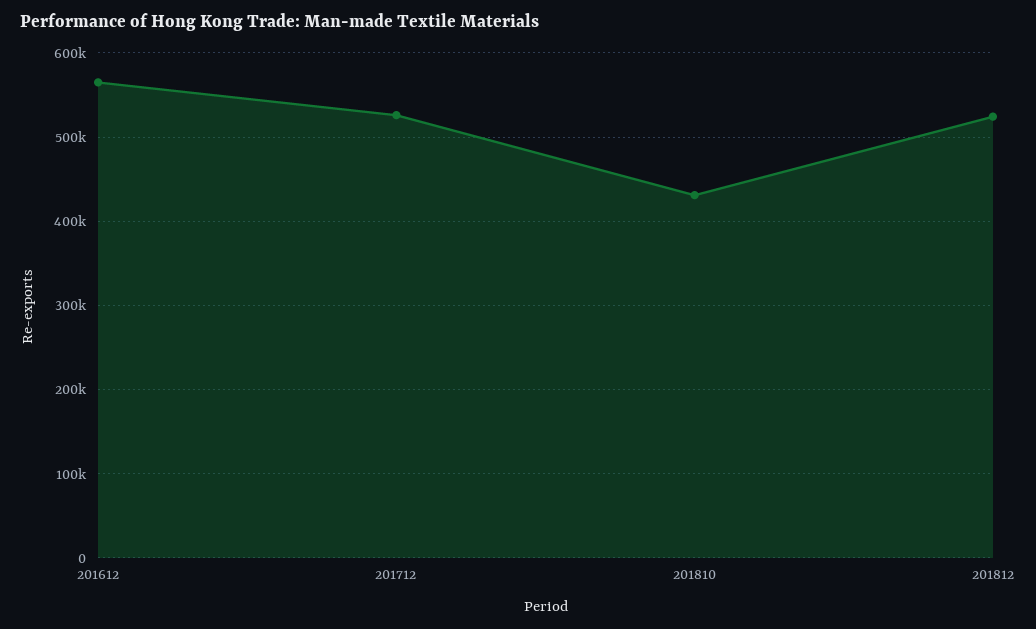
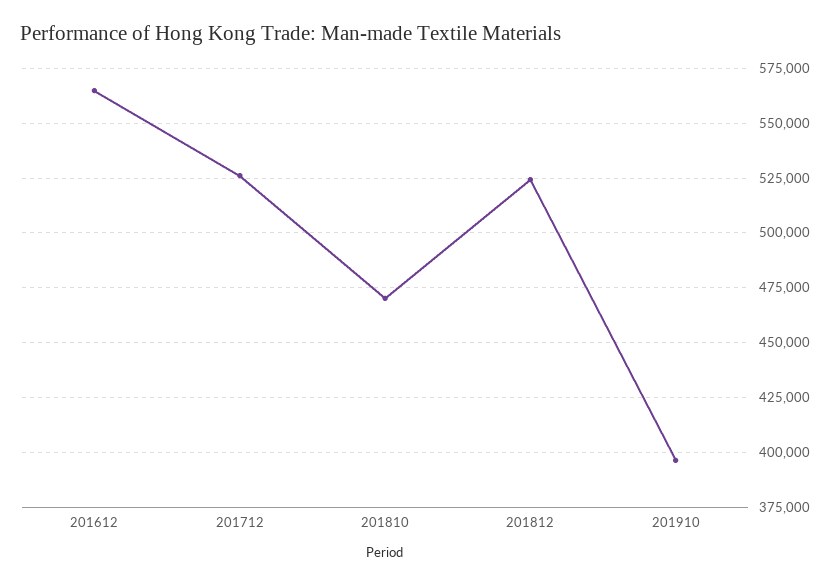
201810: 430000 -> 470000
201910: none -> 395000

